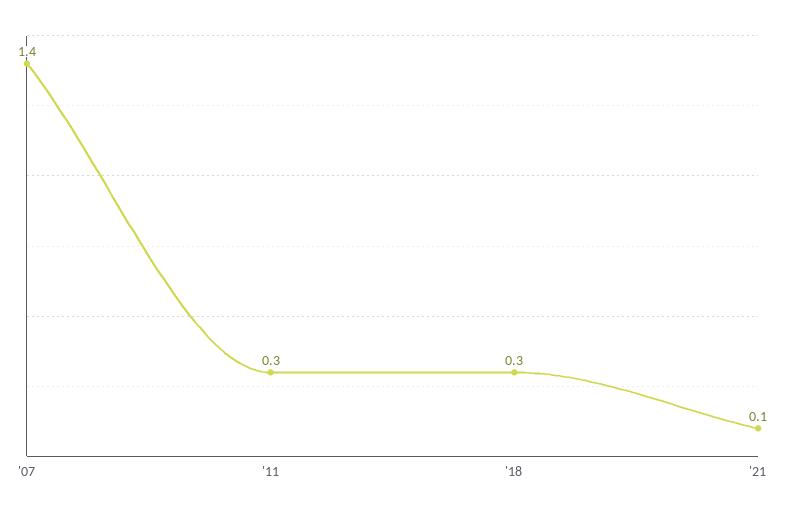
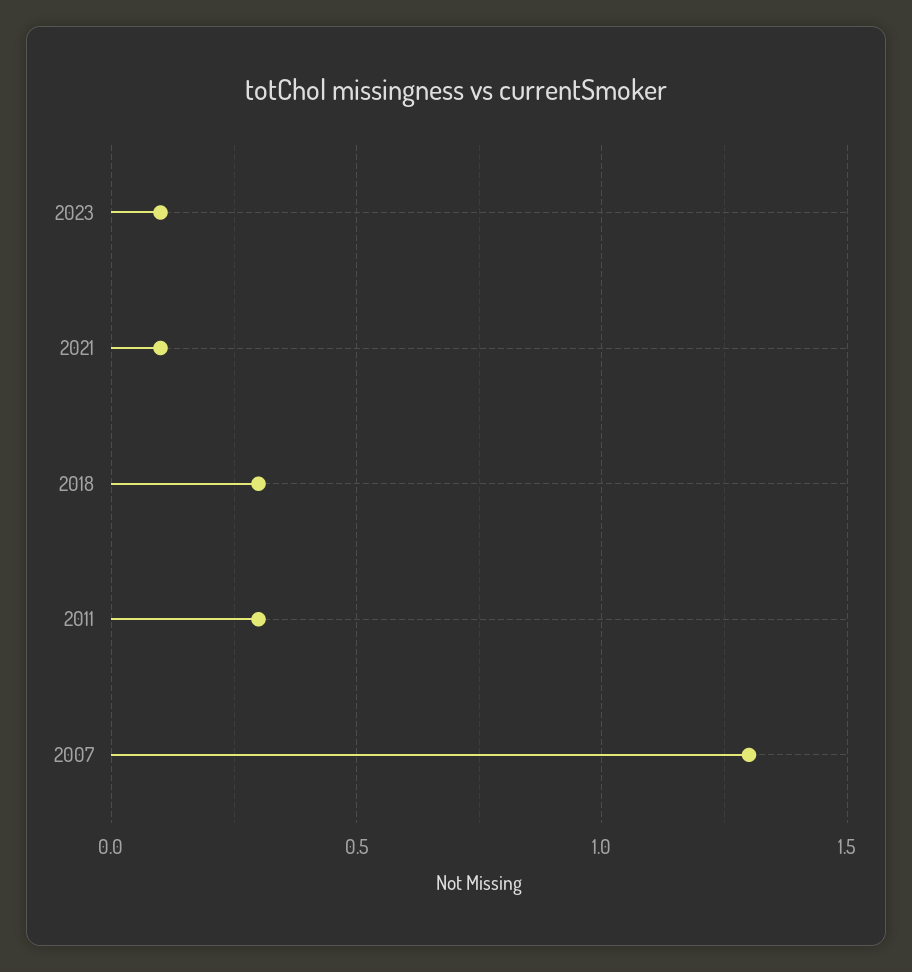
'07: 1.4 -> 1.3
2023: none -> 0.1

